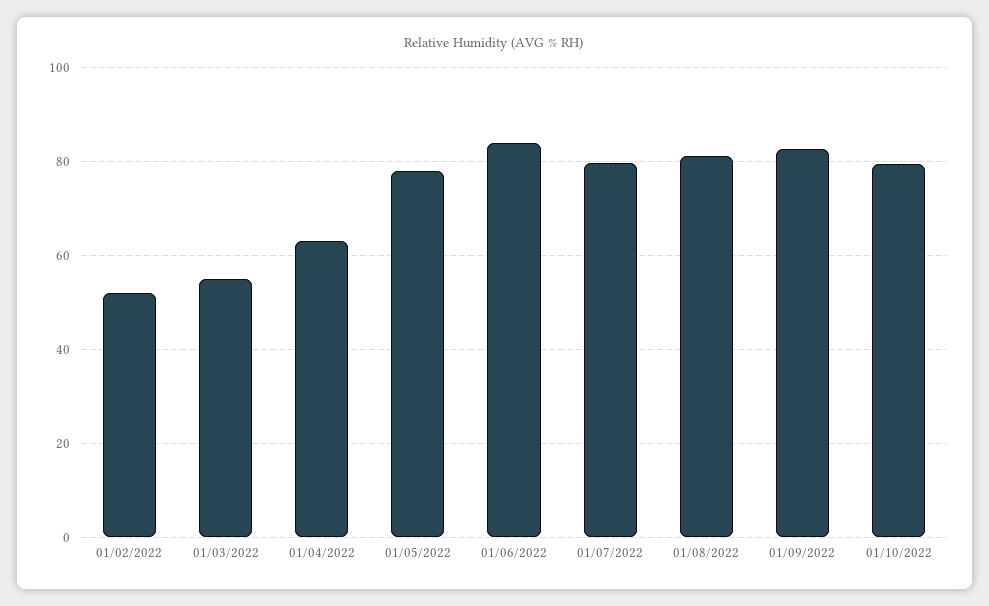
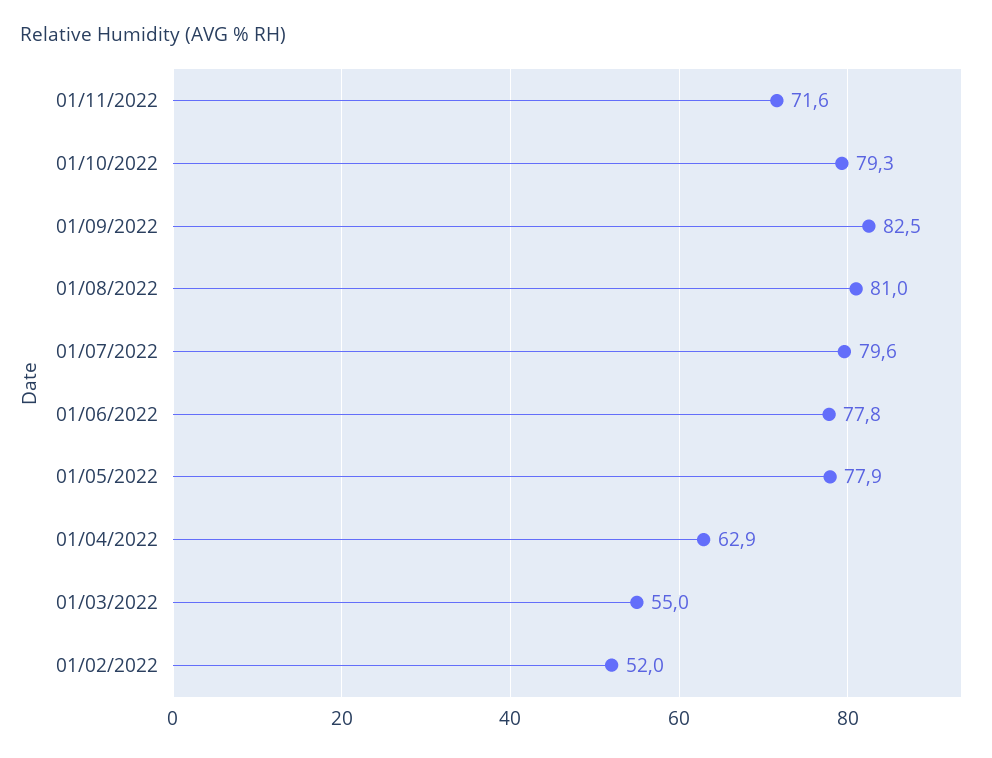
01/06/2022: 84 -> 77.8
01/11/2022: none -> 71.6

